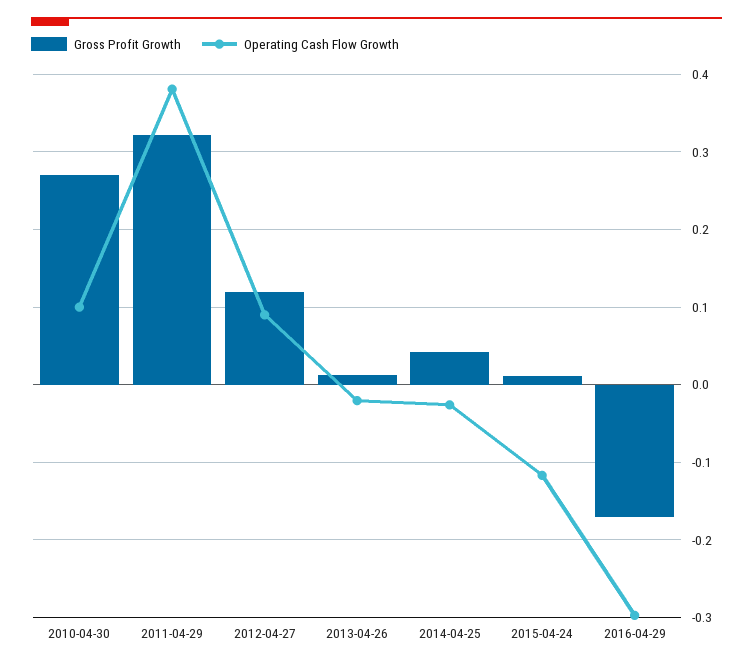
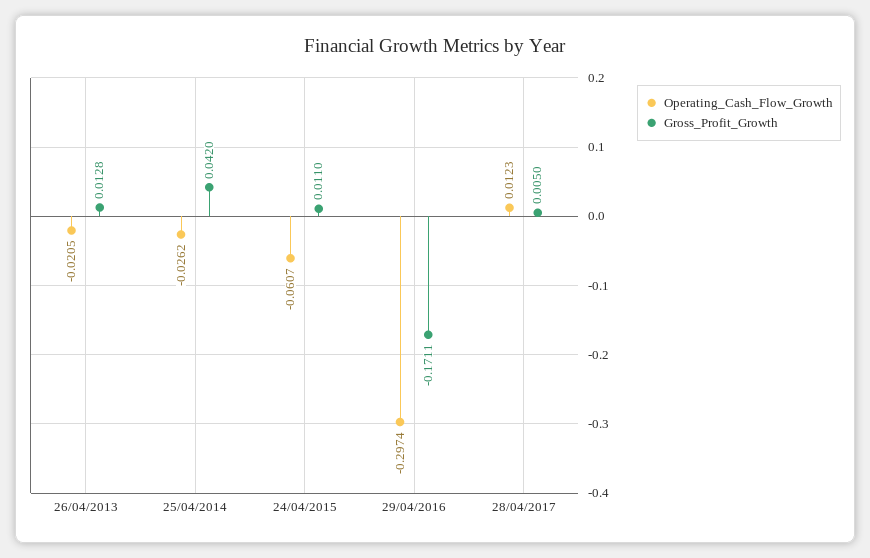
Gross Profit Growth, 2010-04-30: 0.27 -> none
Operating Cash Flow Growth, 2010-04-30: 0.1 -> none
Gross Profit Growth, 2011-04-29: 0.32 -> none
Operating Cash Flow Growth, 2011-04-29: 0.38 -> none
Gross Profit Growth, 2012-04-27: 0.12 -> none
Operating Cash Flow Growth, 2012-04-27: 0.09 -> none
Operating Cash Flow Growth, 2015-04-24: -0.12 -> -0.0607
Operating Cash Flow Growth, 28/04/2017: none -> 0.0123
Gross Profit Growth, 28/04/2017: none -> 0.005

